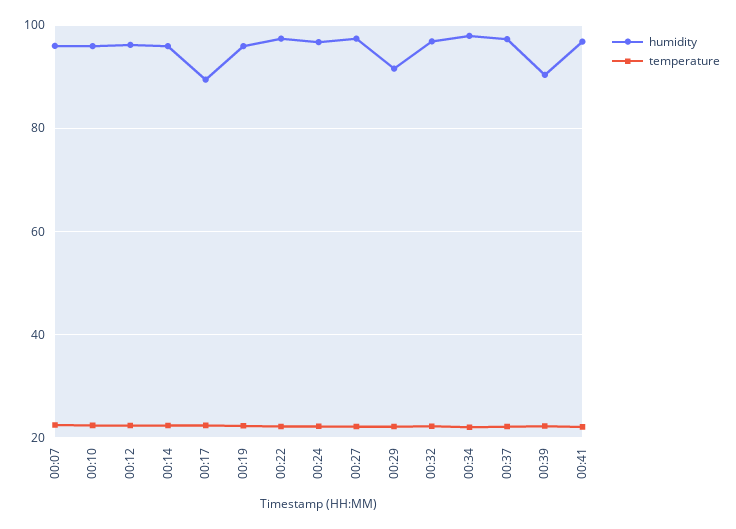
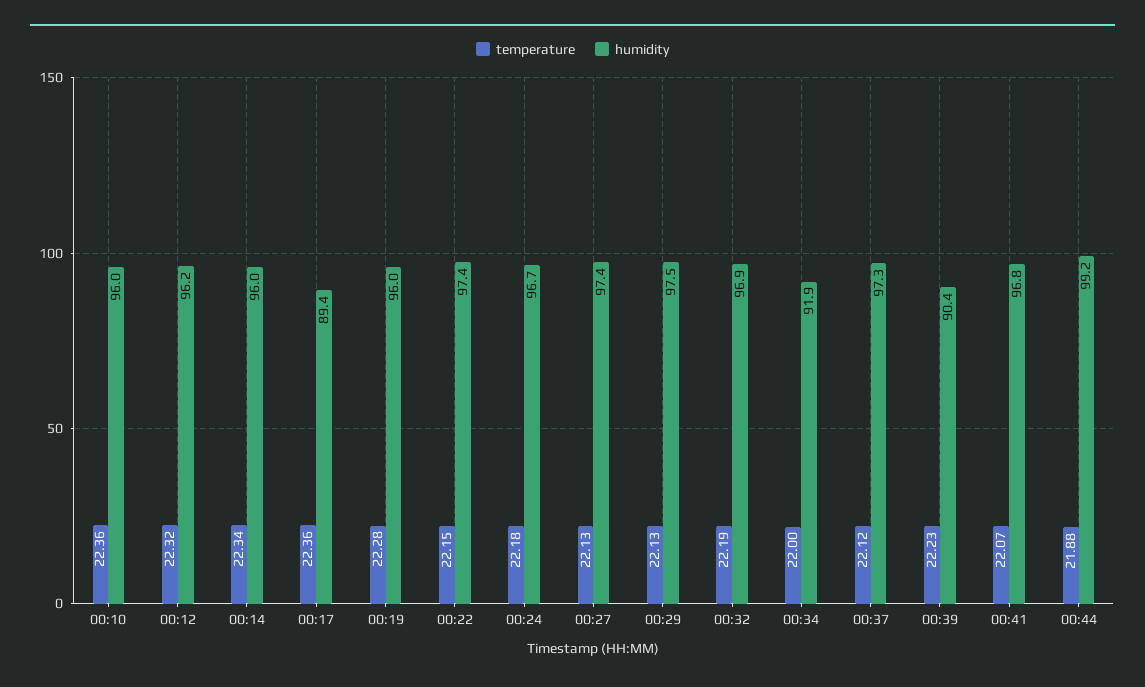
humidity, 00:07: 96 -> none
temperature, 00:07: 22 -> none
humidity, 00:29: 92 -> 97.5
humidity, 00:34: 98 -> 91.9
temperature, 00:44: none -> 21.88
humidity, 00:44: none -> 99.2

